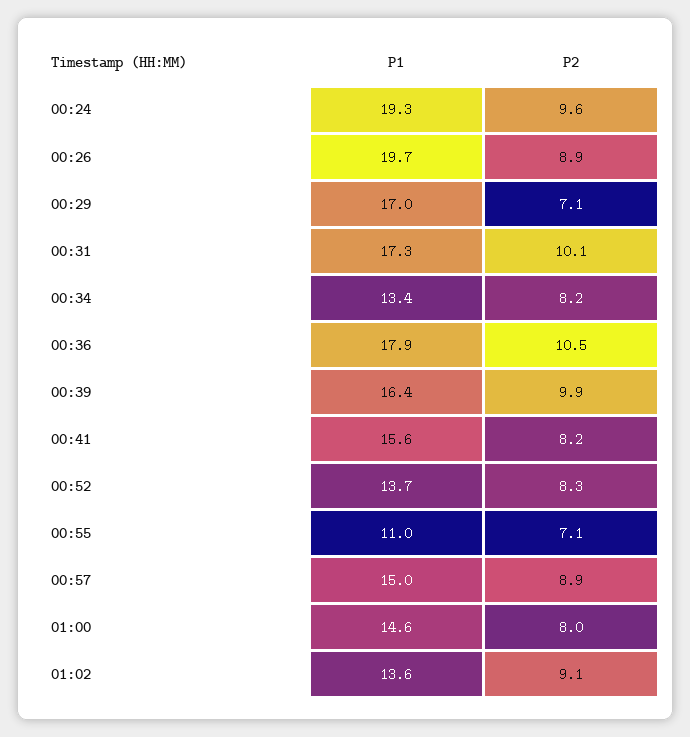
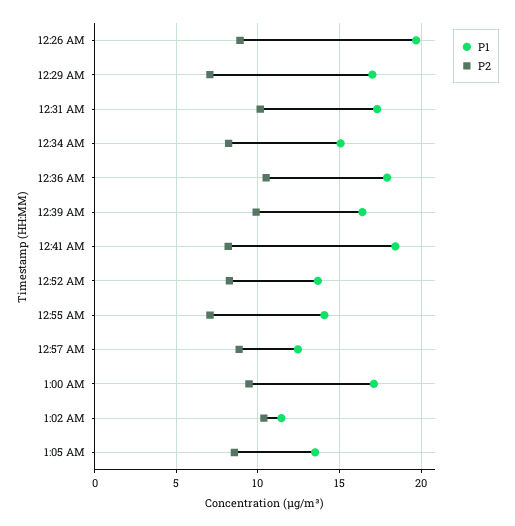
P1, 00:24: 19.3 -> none
P2, 00:24: 9.6 -> none
P1, 00:34: 13.4 -> 15
P1, 00:41: 15.6 -> 18.5
P1, 00:55: 11 -> 14
P1, 00:57: 15 -> 12.5
P1, 01:00: 14.6 -> 17
P2, 01:00: 8 -> 9.5
P1, 01:02: 13.6 -> 11.5
P2, 01:02: 9.1 -> 10.5
P1, 1:05 AM: none -> 13.5
P2, 1:05 AM: none -> 8.5

